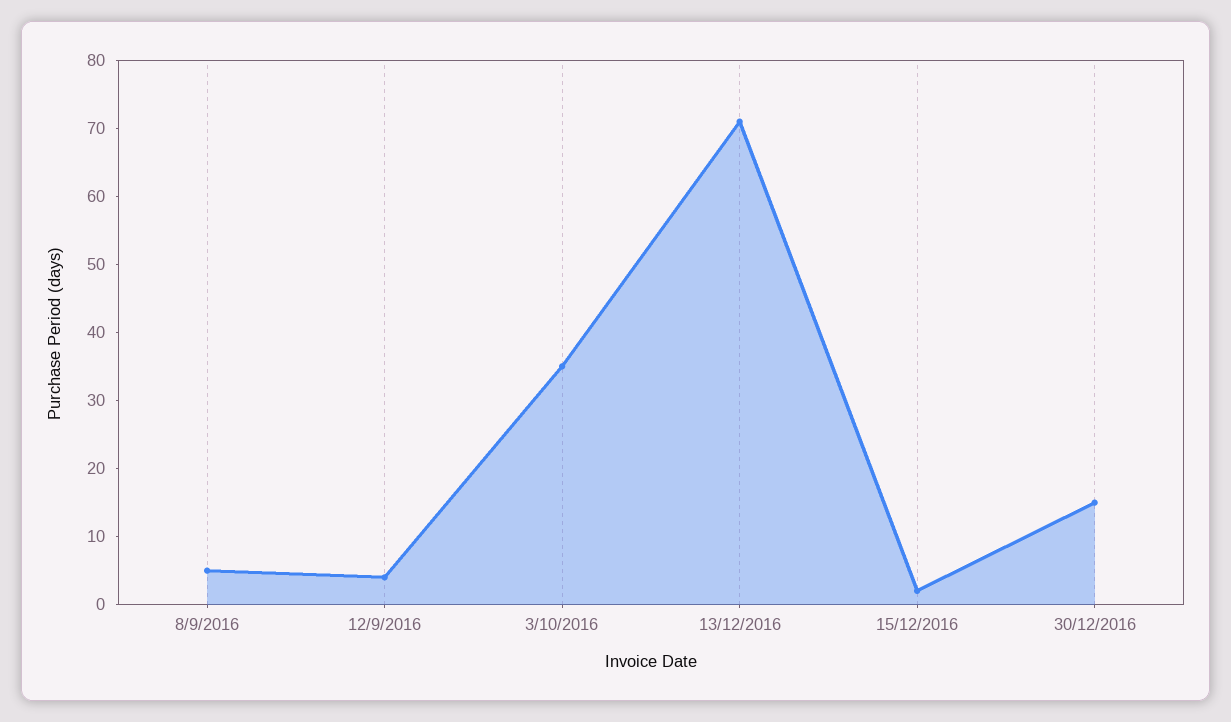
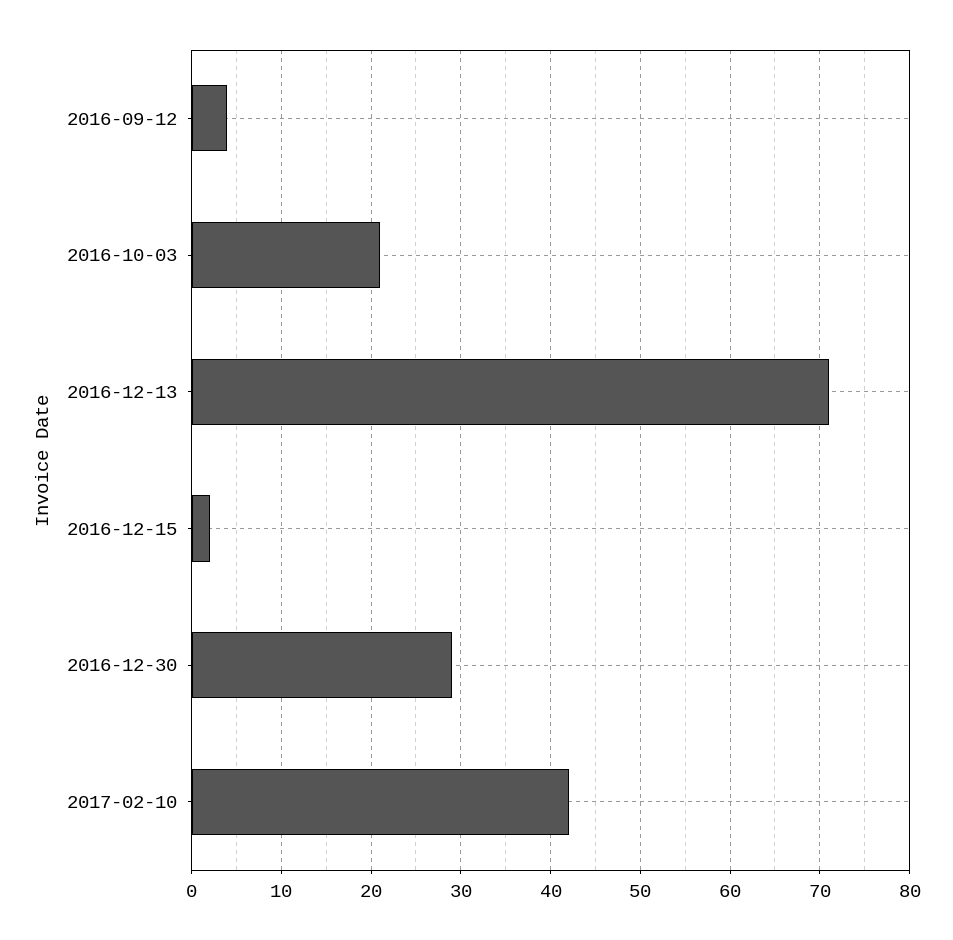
8/9/2016: 5 -> none
3/10/2016: 35 -> 21
30/12/2016: 15 -> 29
2017-02-10: none -> 42

